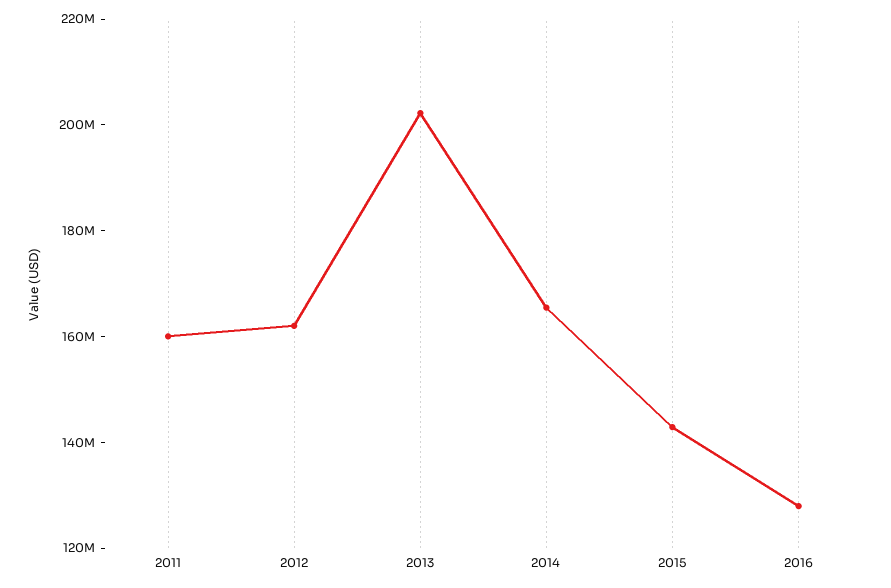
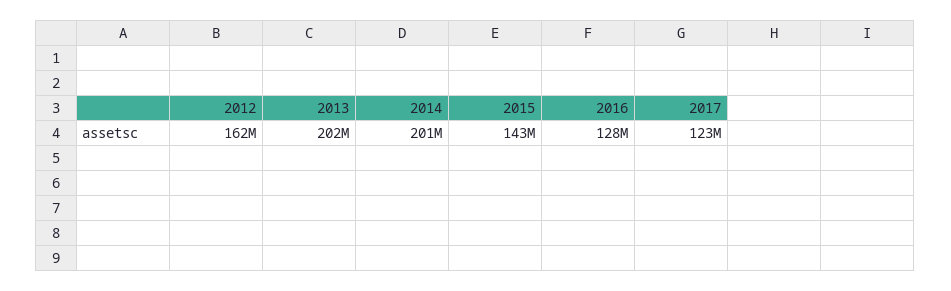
2011: 160000000 -> none
2014: 165000000 -> 201000000
2017: none -> 123000000

